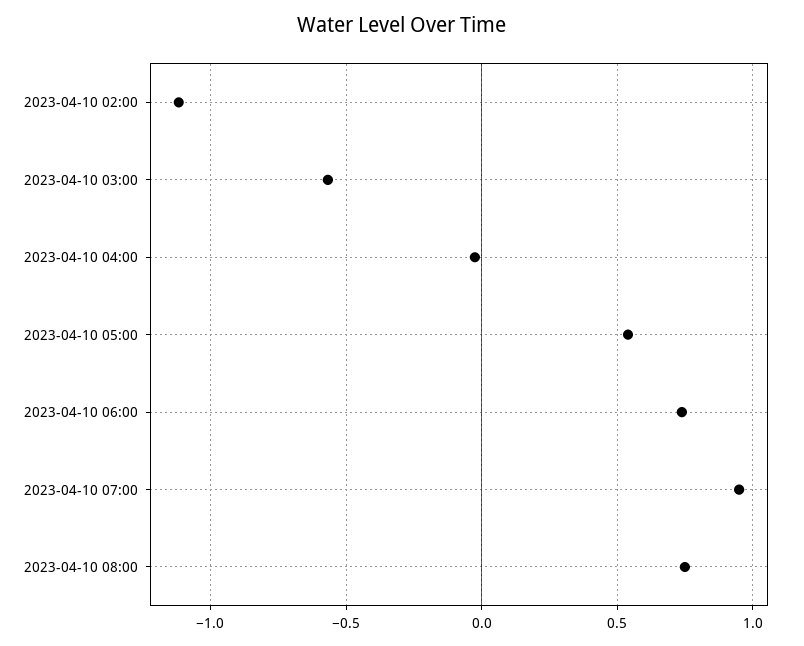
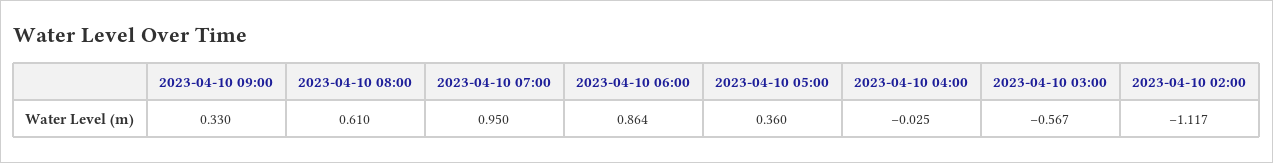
2023-04-10 05:00: 0.55 -> 0.36
2023-04-10 06:00: 0.75 -> 0.864
2023-04-10 08:00: 0.75 -> 0.61
2023-04-10 09:00: none -> 0.33

